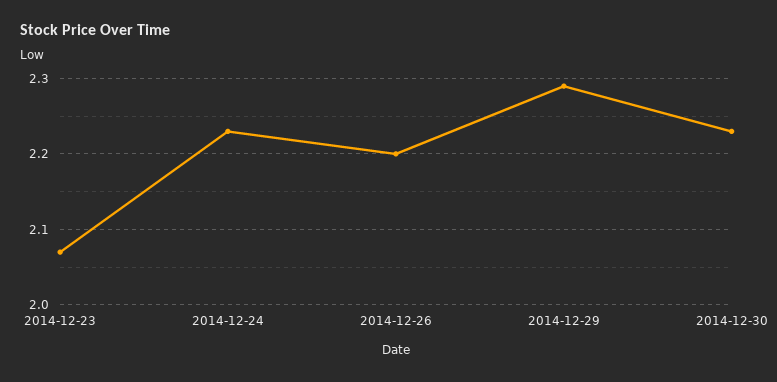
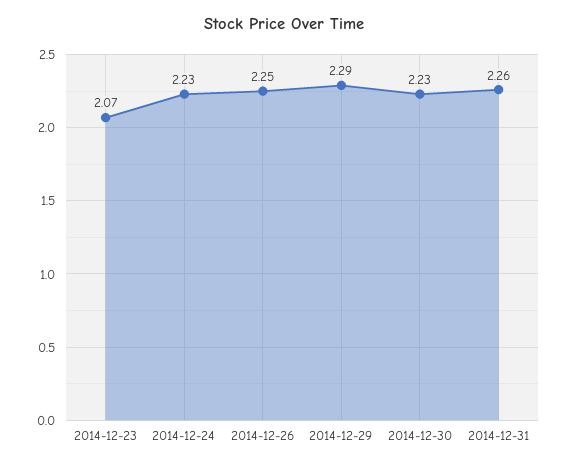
2014-12-26: 2.2 -> 2.25
2014-12-31: none -> 2.26

